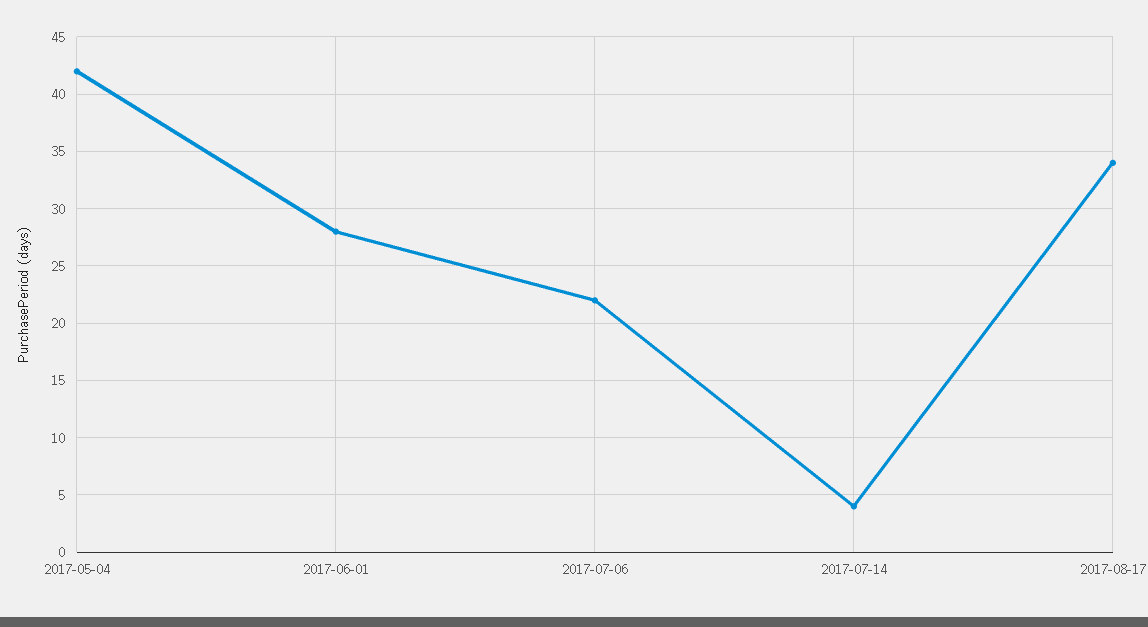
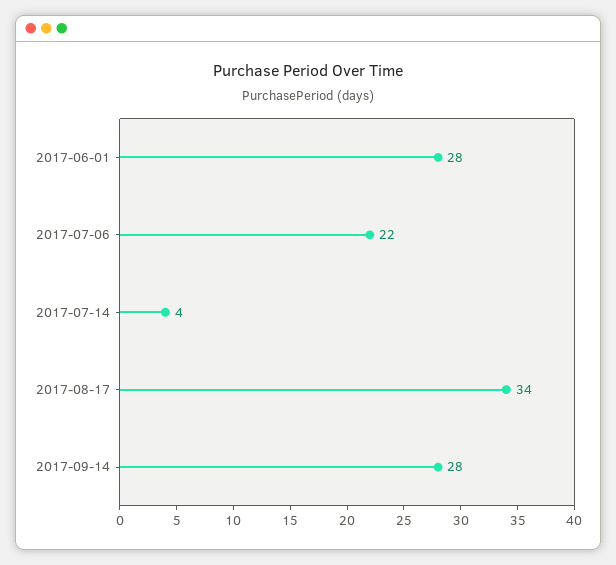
2017-05-04: 42 -> none
2017-09-14: none -> 28

